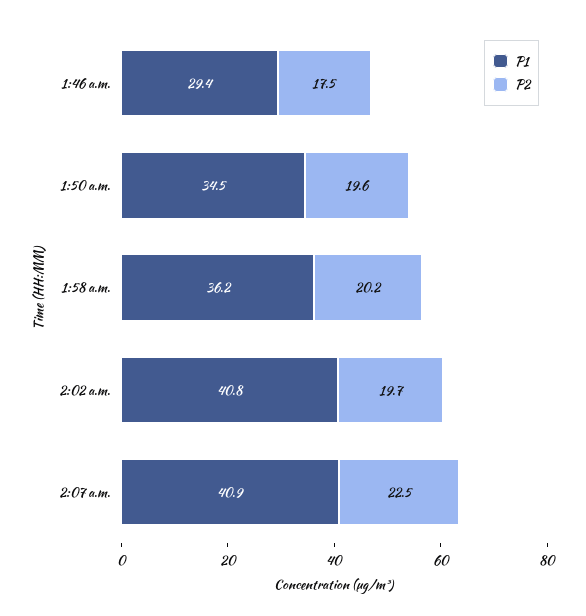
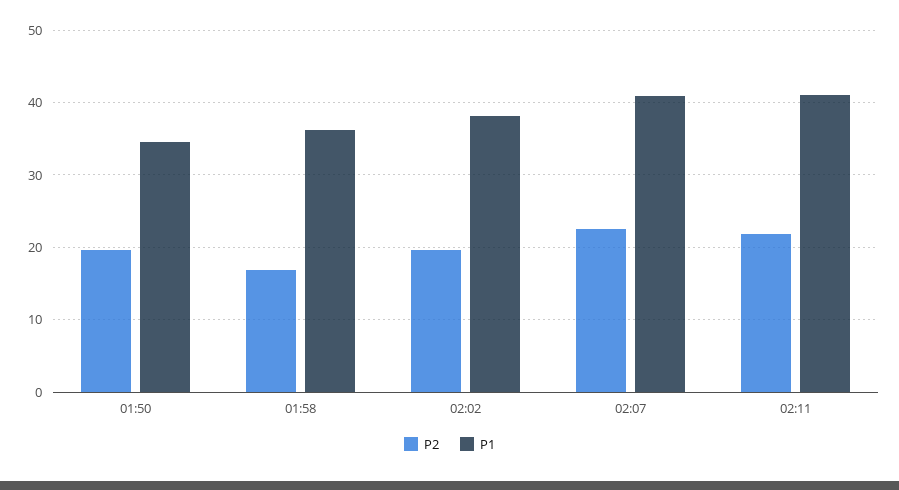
P1, 1:46 a.m.: 29.4 -> none
P2, 1:46 a.m.: 17.5 -> none
P2, 1:58 a.m.: 20.2 -> 17
P1, 2:02 a.m.: 40.8 -> 38
P2, 02:11: none -> 22
P1, 02:11: none -> 41

